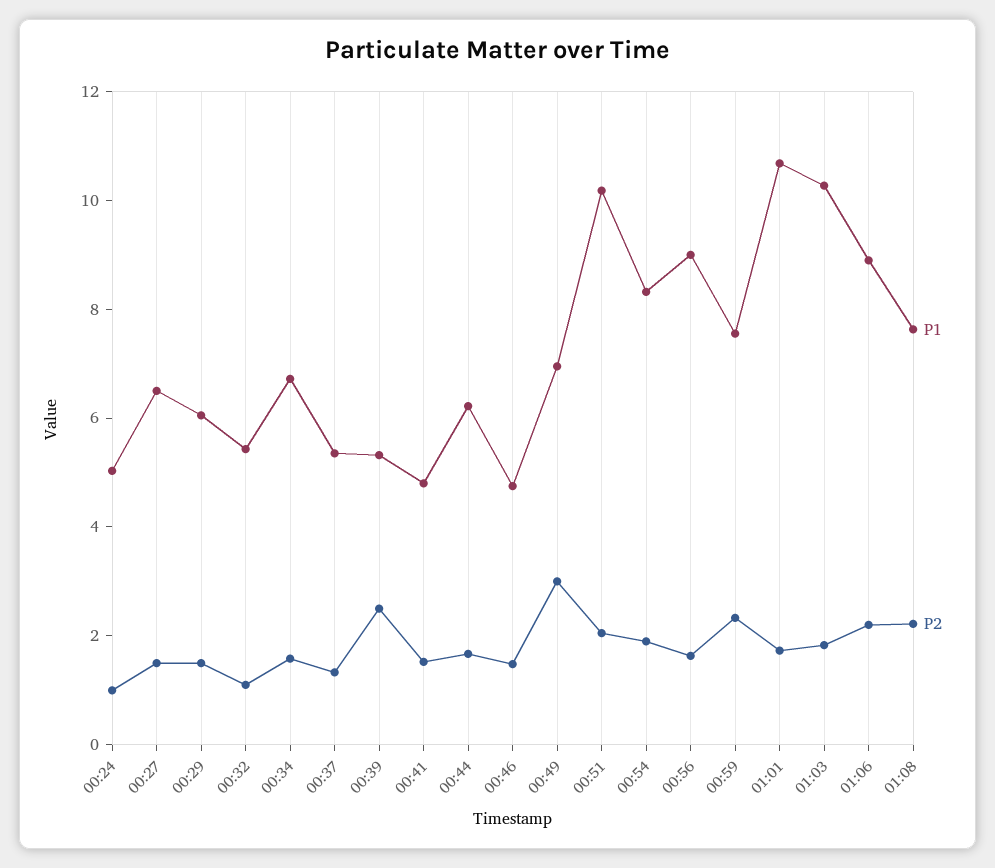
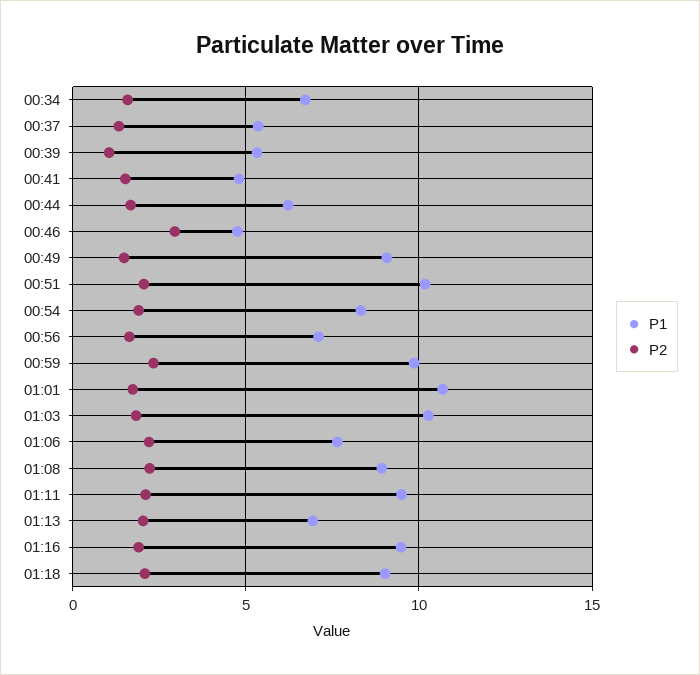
P1, 00:24: 5 -> none
P2, 00:24: 1 -> none
P1, 00:27: 6.5 -> none
P2, 00:27: 1.5 -> none
P1, 00:29: 6 -> none
P2, 00:29: 1.5 -> none
P1, 00:32: 5.5 -> none
P2, 00:32: 1 -> none
P2, 00:39: 2.5 -> 1
P2, 00:46: 1.5 -> 3
P1, 00:49: 7 -> 9
P2, 00:49: 3 -> 1.5
P1, 00:56: 9 -> 7
P1, 00:59: 7.5 -> 10
P1, 01:06: 9 -> 7.5
P1, 01:08: 7.5 -> 9
P1, 01:11: none -> 9.5
P2, 01:11: none -> 2
P1, 01:13: none -> 7
P2, 01:13: none -> 2
P1, 01:16: none -> 9.5
P2, 01:16: none -> 2
P1, 01:18: none -> 9
P2, 01:18: none -> 2

